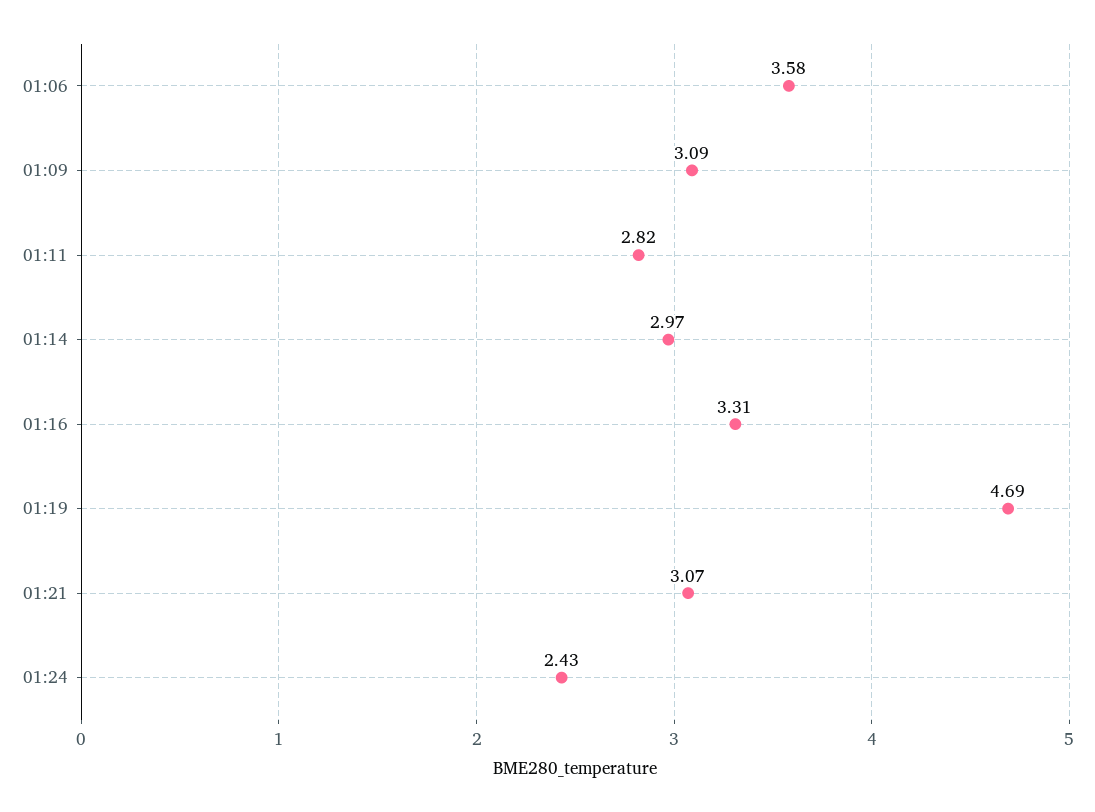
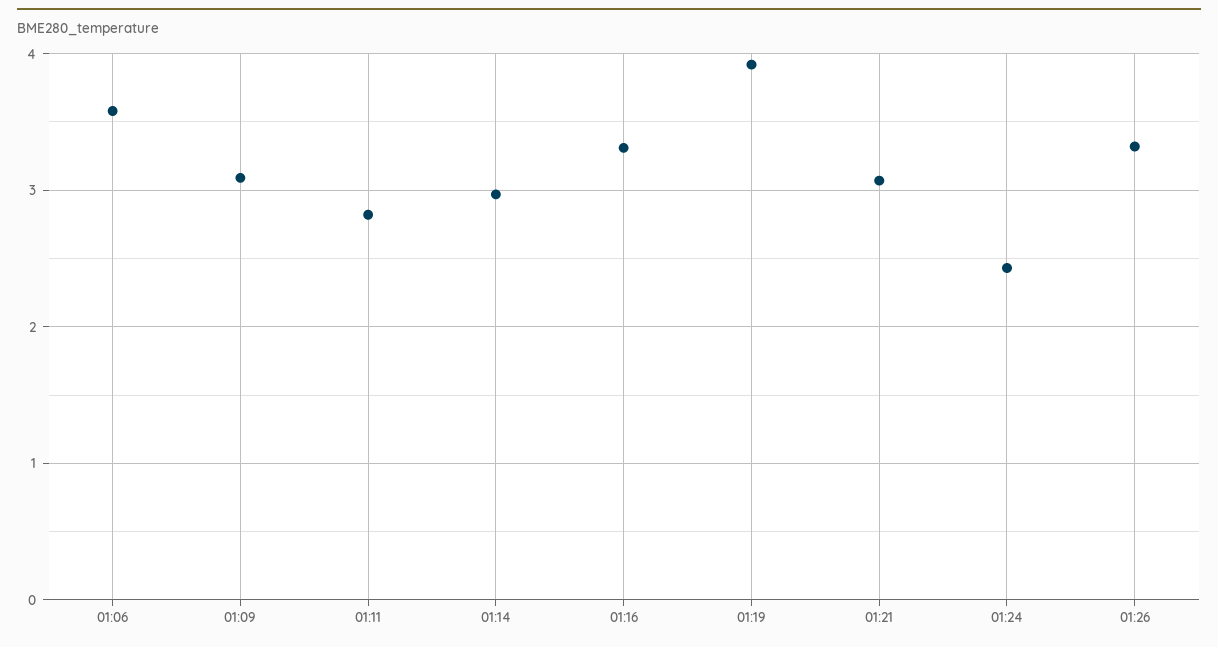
01:19: 4.69 -> 3.9
01:26: none -> 3.3

